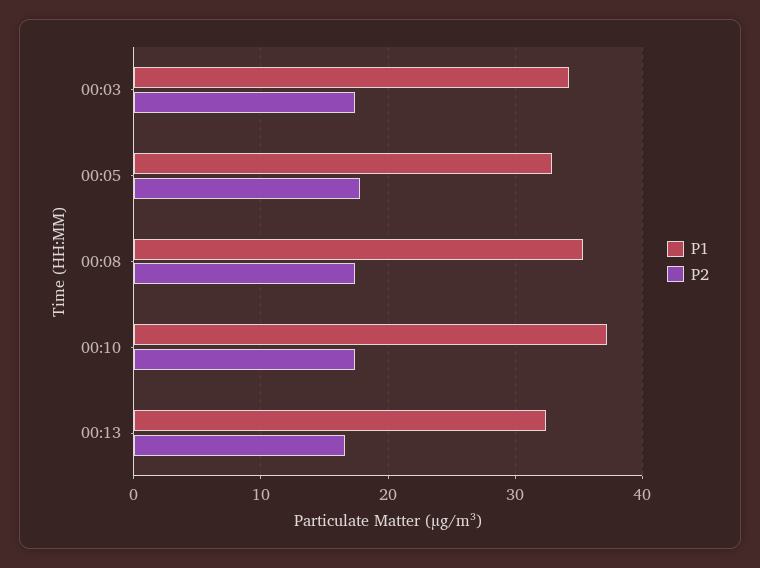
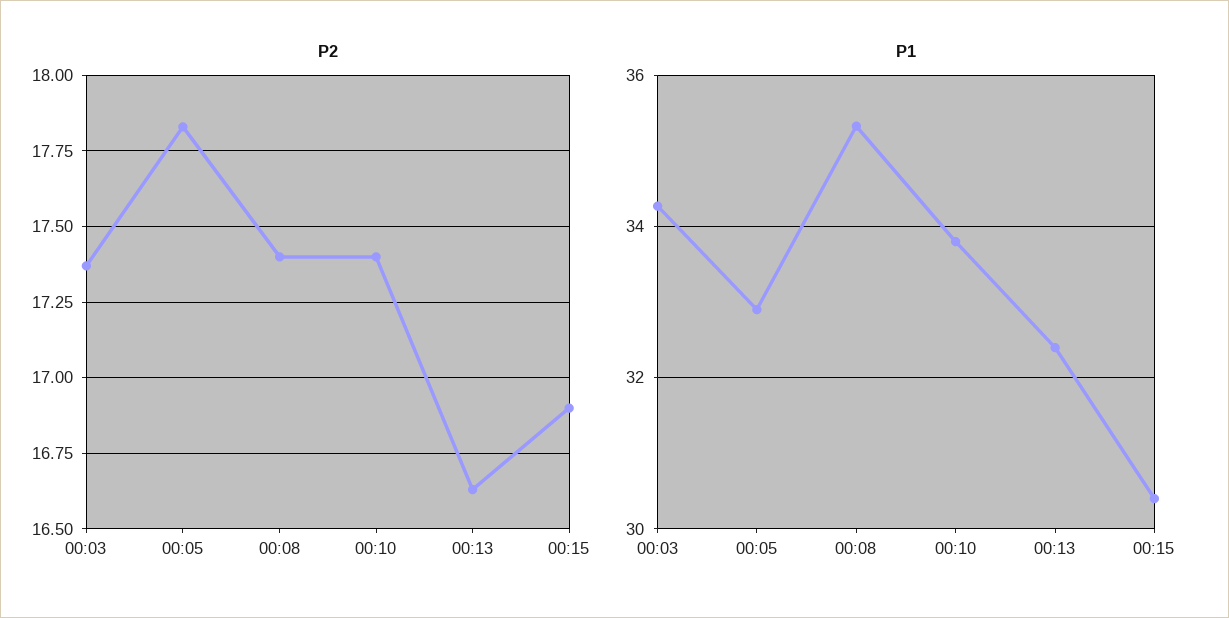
P1, 00:10: 37 -> 33.8
P2, 00:15: none -> 16.9
P1, 00:15: none -> 30.4

